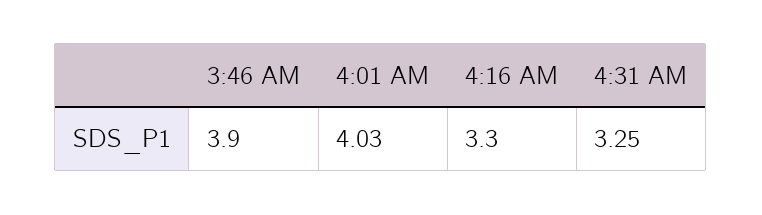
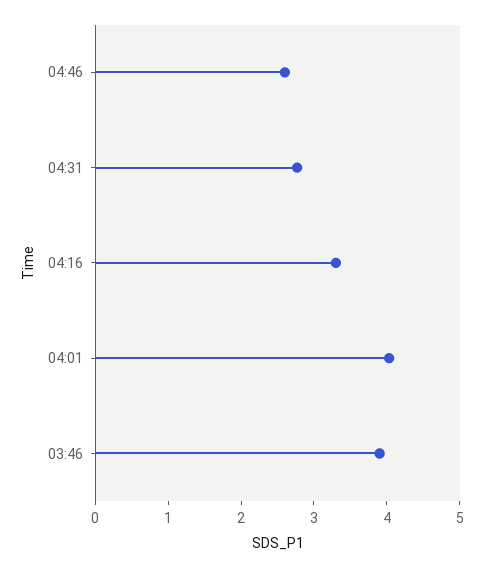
4:31 AM: 3.25 -> 2.8
04:46: none -> 2.6

